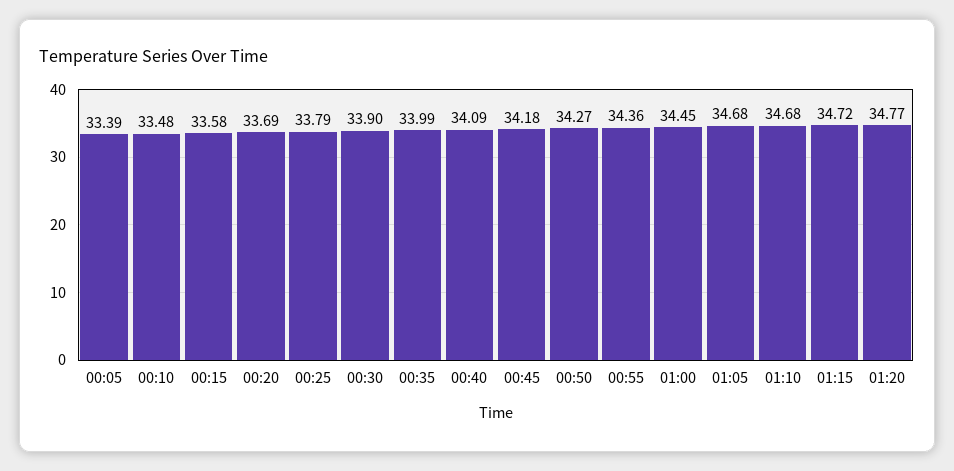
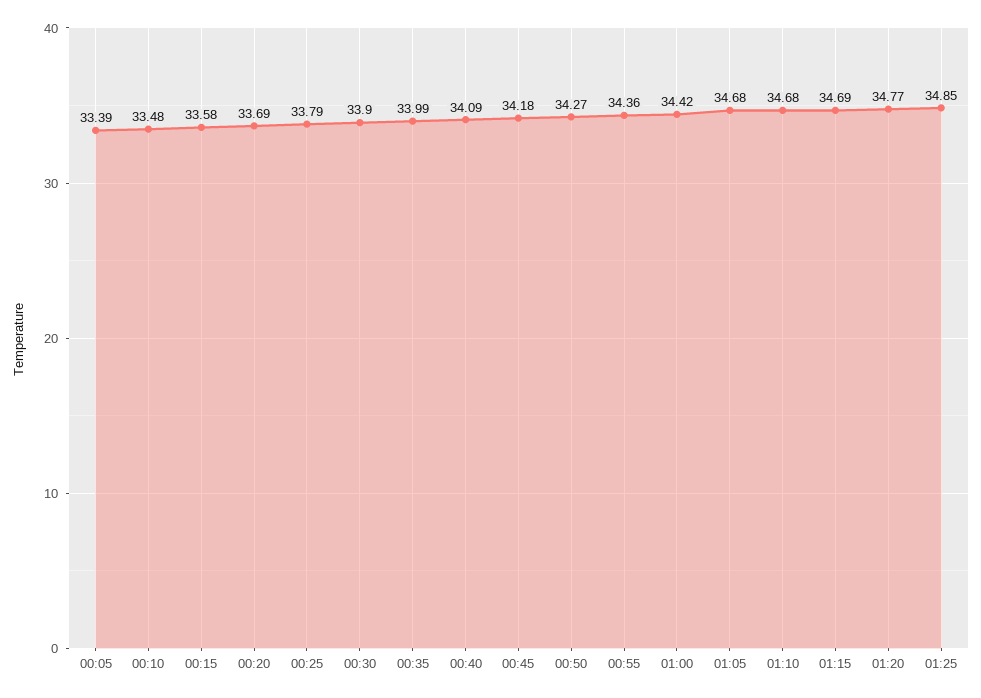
01:00: 34.45 -> 34.42
01:15: 34.72 -> 34.69
01:25: none -> 34.85

